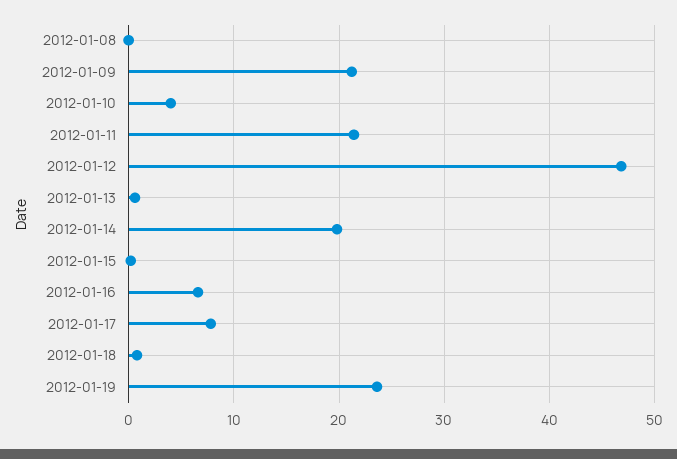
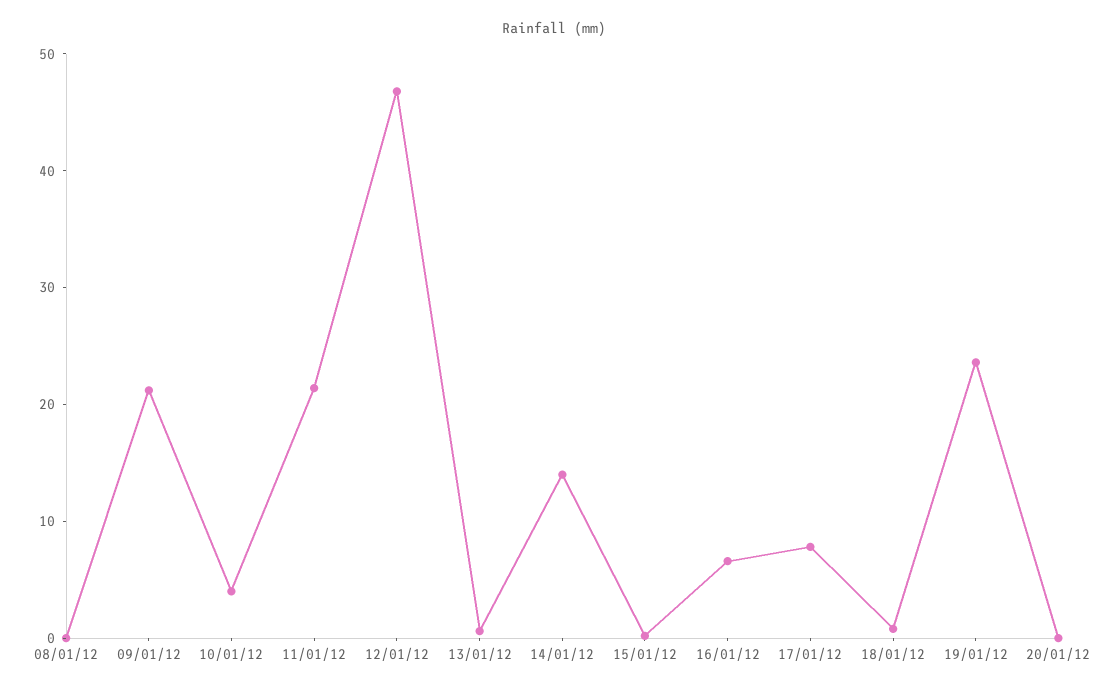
2012-01-14: 20 -> 14
20/01/12: none -> 0

